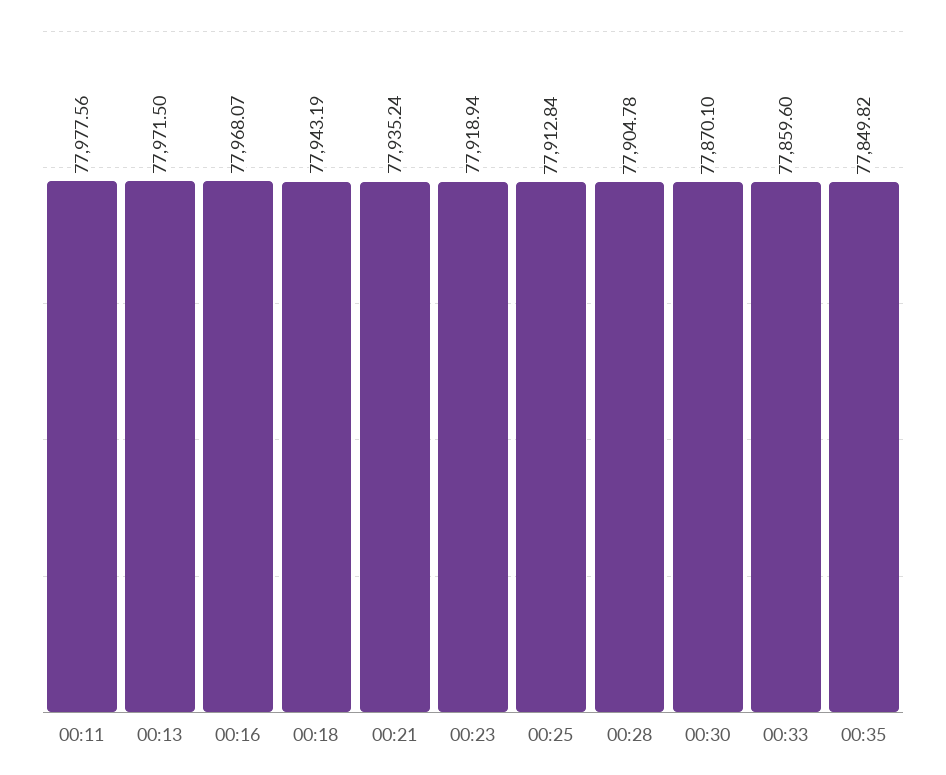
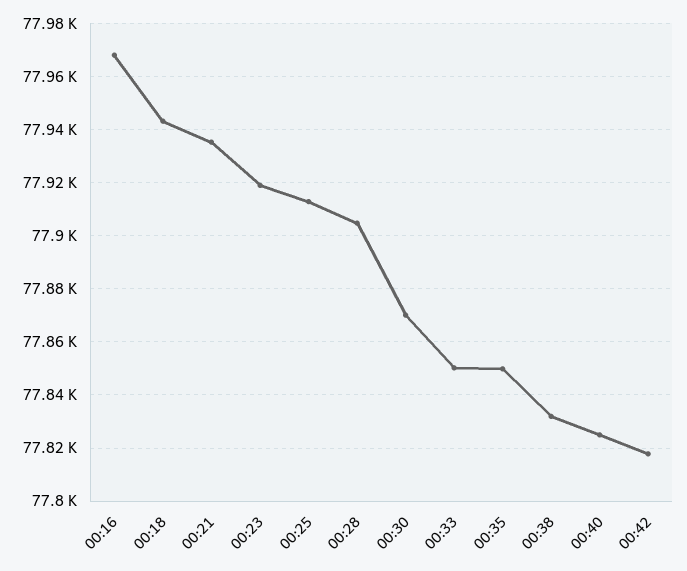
00:11: 77977.56 -> none
00:13: 77971.5 -> none
00:33: 77859.6 -> 77850
00:38: none -> 77832.5
00:40: none -> 77825
00:42: none -> 77817.5

